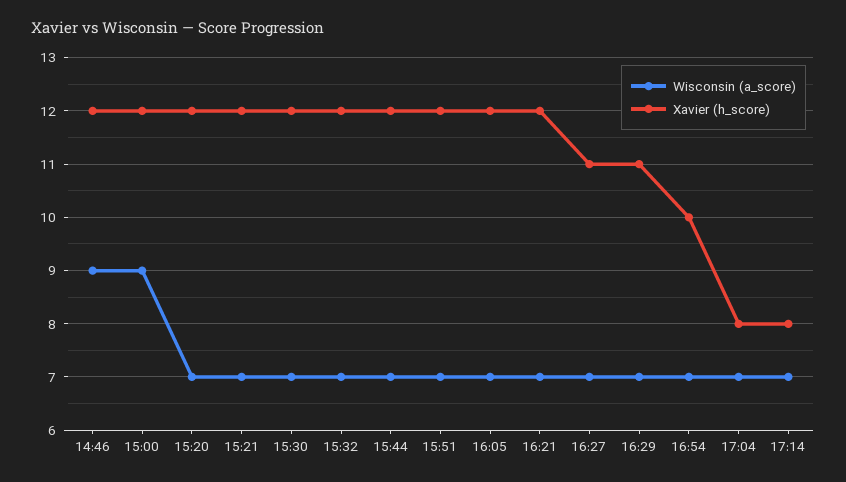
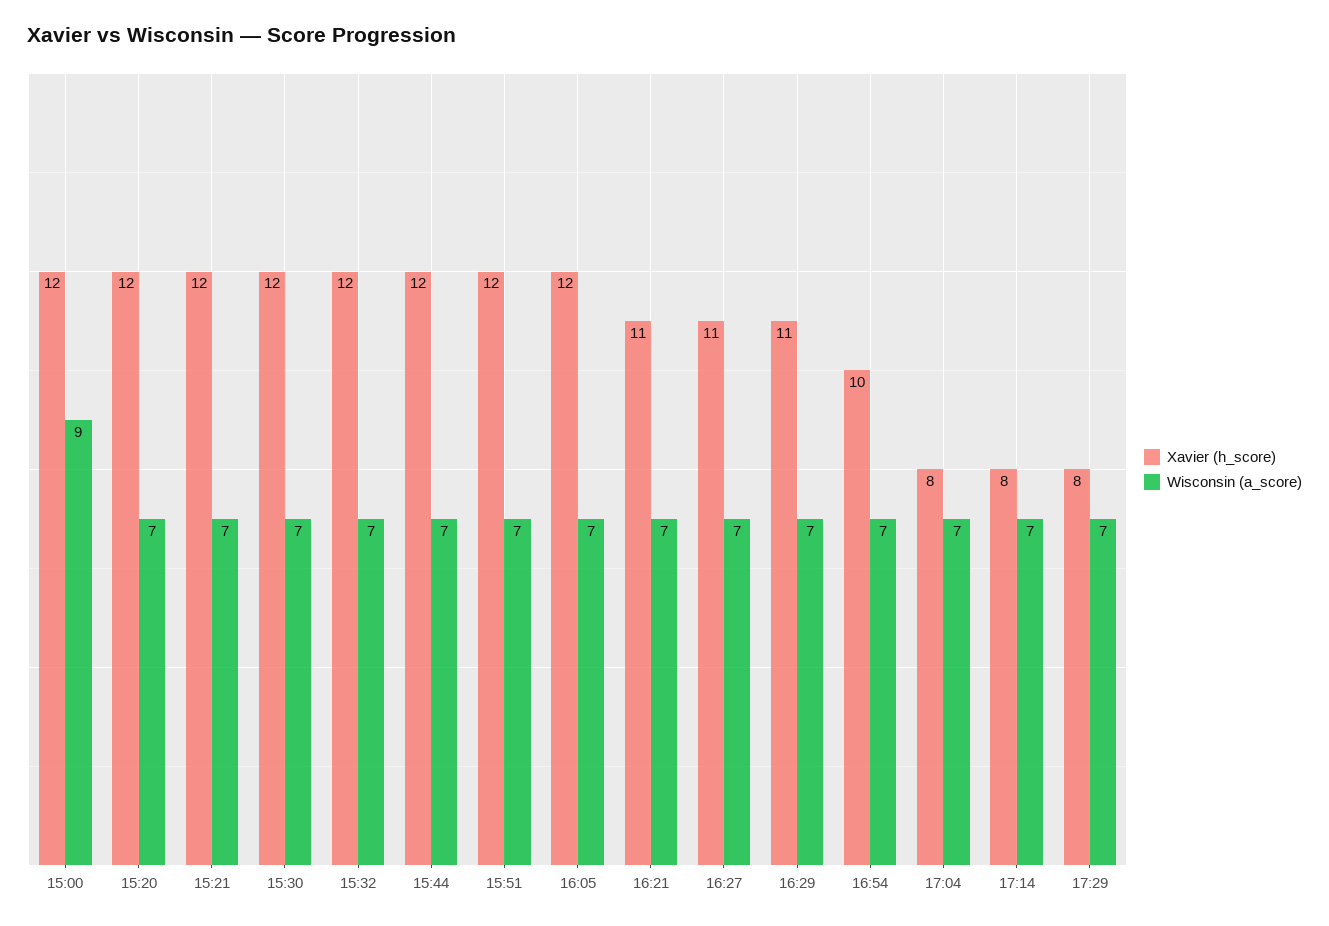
Wisconsin (a_score), 14:46: 9 -> none
Xavier (h_score), 14:46: 12 -> none
Xavier (h_score), 16:21: 12 -> 11
Xavier (h_score), 17:29: none -> 8
Wisconsin (a_score), 17:29: none -> 7

